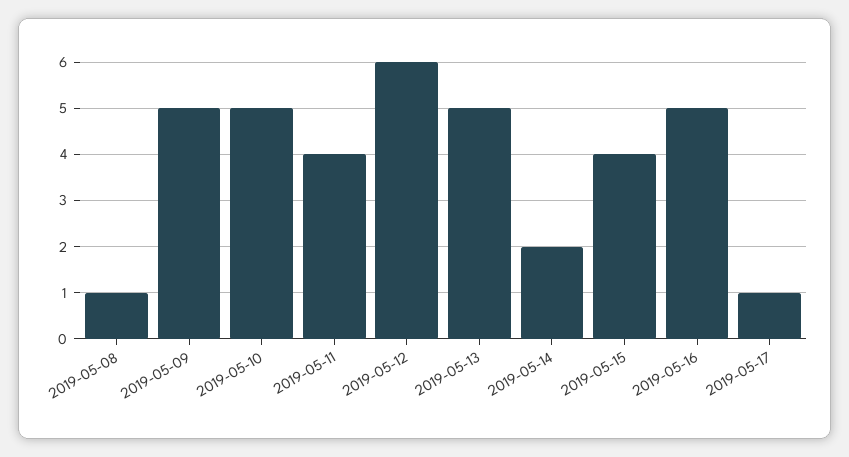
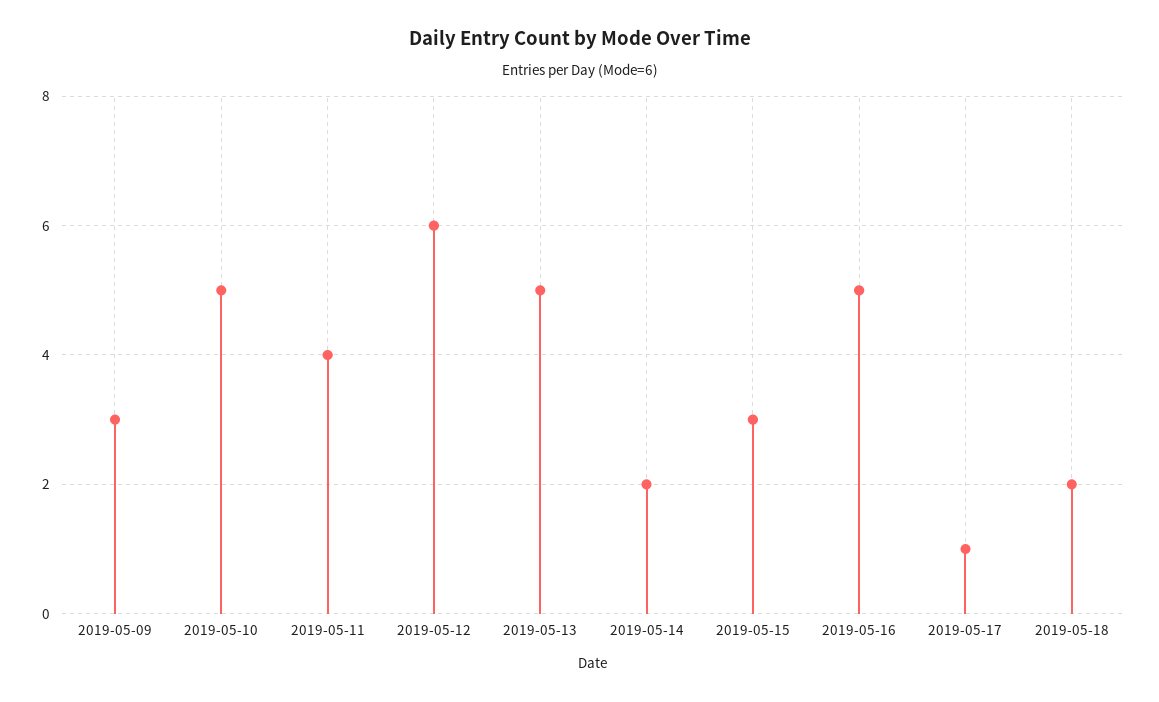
2019-05-08: 1 -> none
2019-05-09: 5 -> 3
2019-05-15: 4 -> 3
2019-05-18: none -> 2

